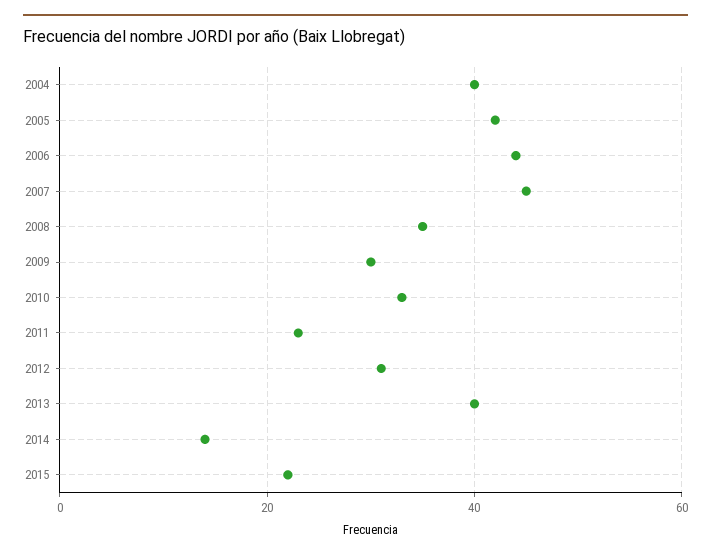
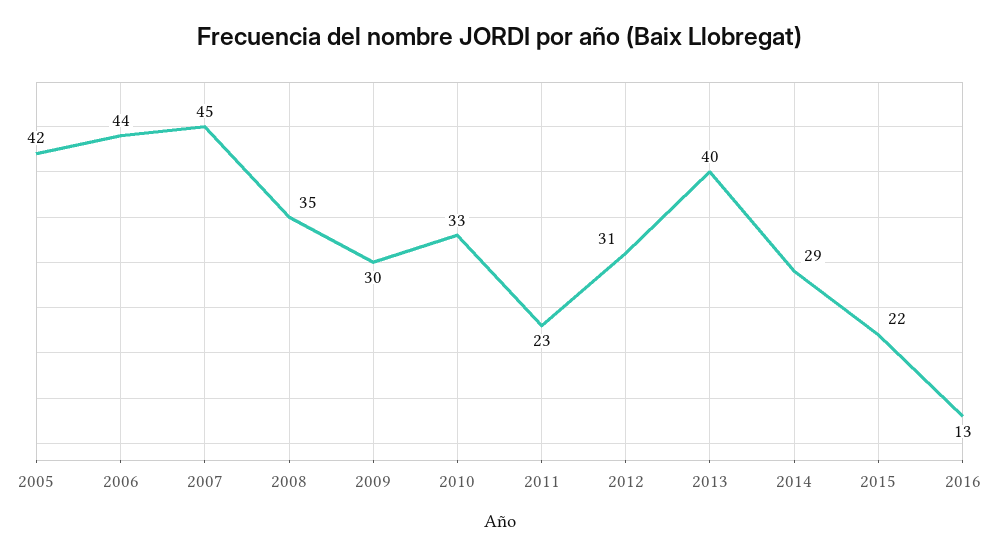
2004: 40 -> none
2014: 15 -> 29
2016: none -> 13

